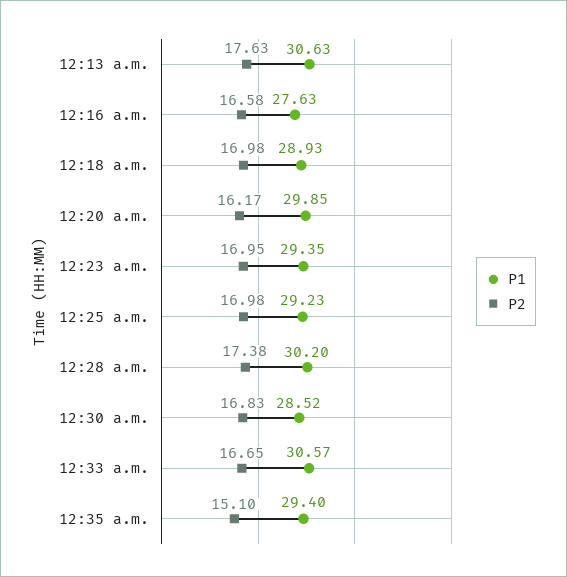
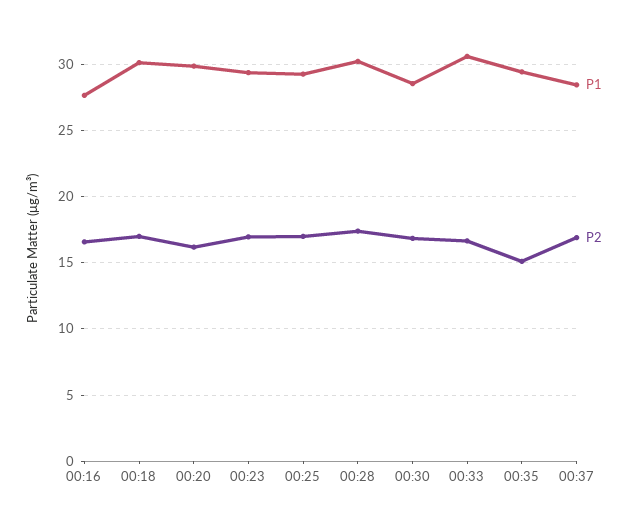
P1, 12:13 a.m.: 30.63 -> none
P2, 12:13 a.m.: 17.63 -> none
P1, 12:18 a.m.: 28.93 -> 30
P1, 00:37: none -> 28.5
P2, 00:37: none -> 17

